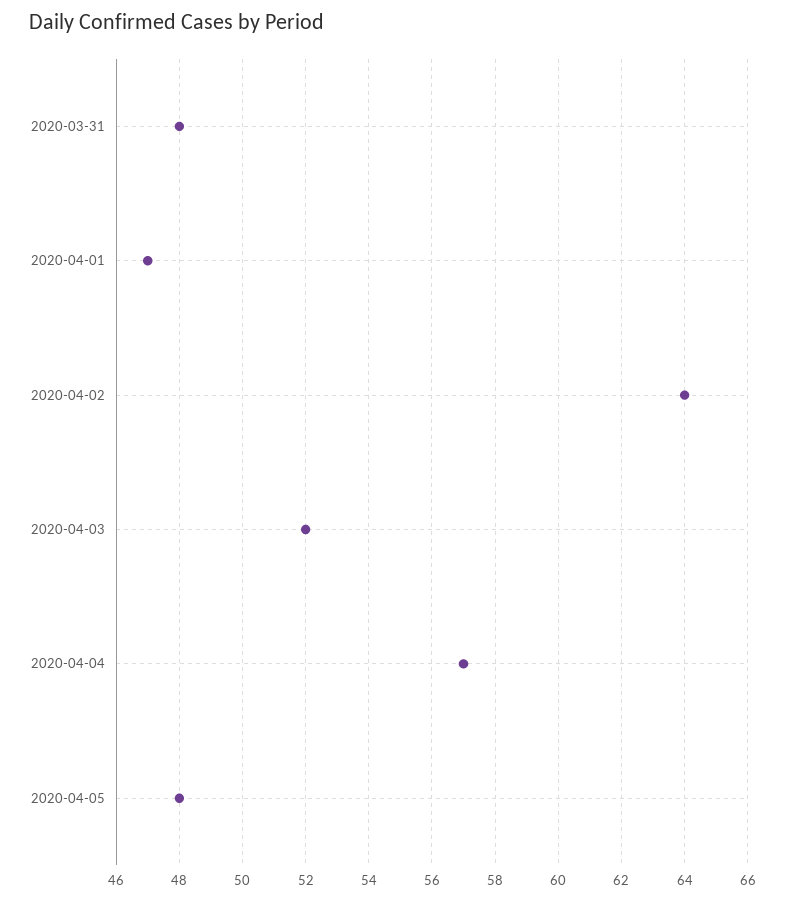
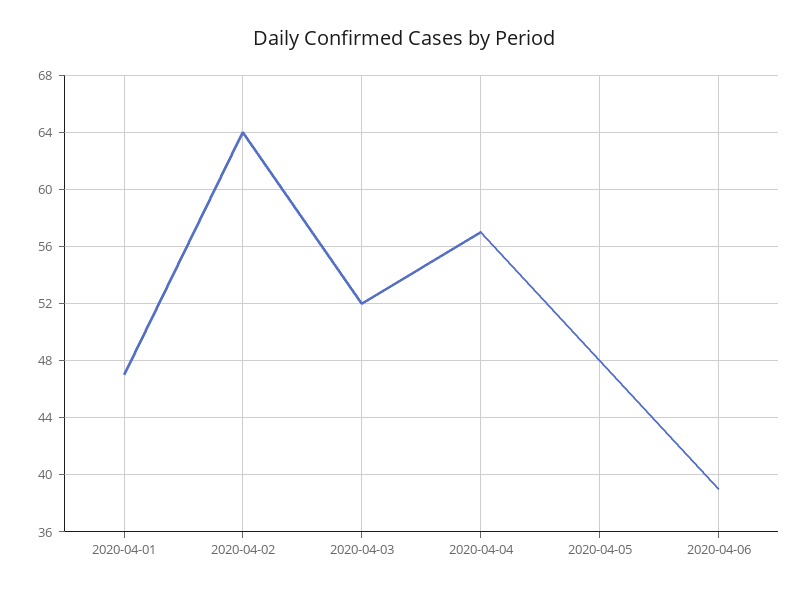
2020-03-31: 48 -> none
2020-04-06: none -> 39

